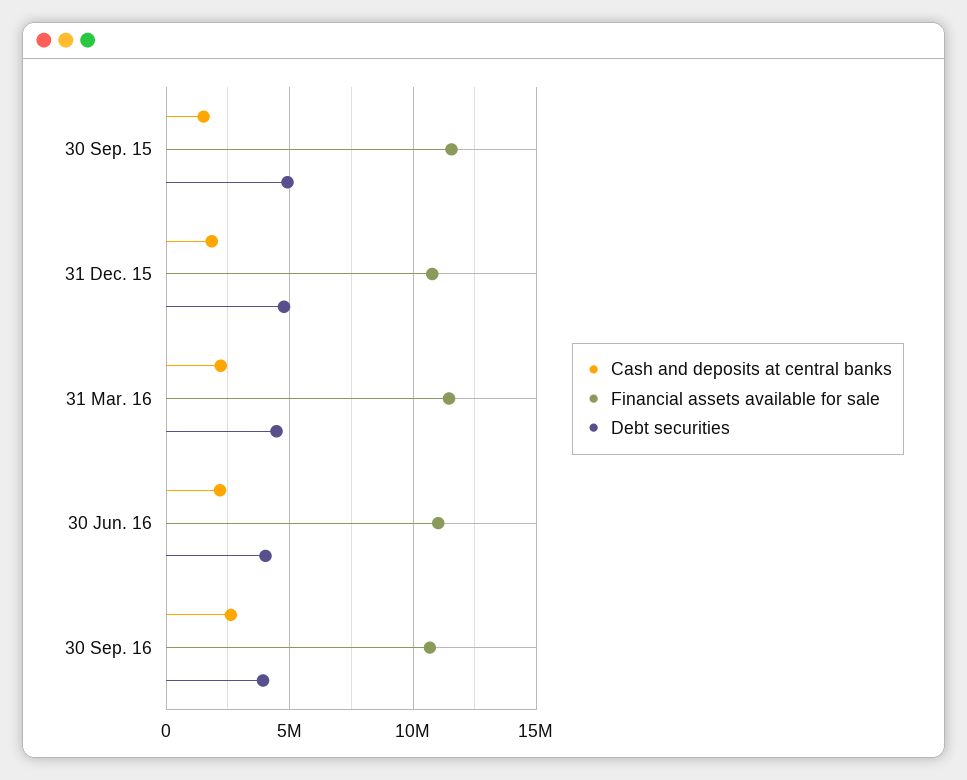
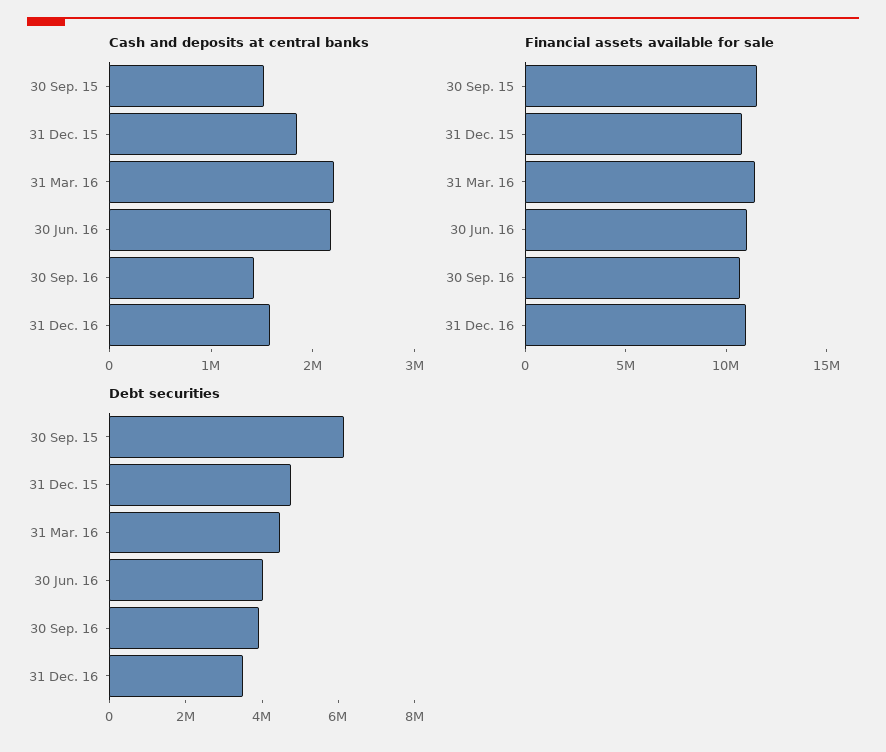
Debt securities, 30 Sep. 15: 5000000 -> 6000000
Cash and deposits at central banks, 30 Sep. 16: 2500000 -> 1400000
Cash and deposits at central banks, 31 Dec. 16: none -> 1600000
Financial assets available for sale, 31 Dec. 16: none -> 11000000
Debt securities, 31 Dec. 16: none -> 3500000

